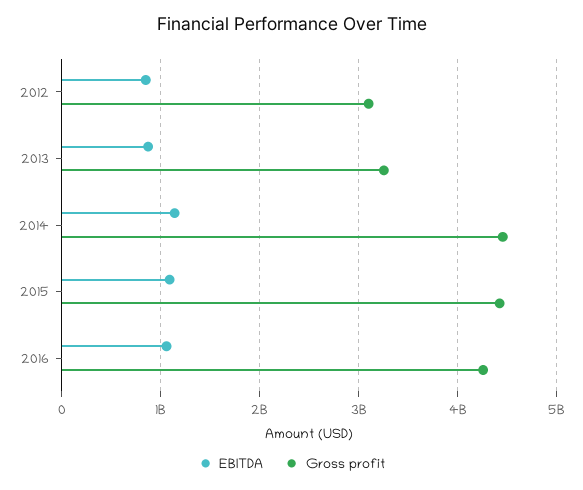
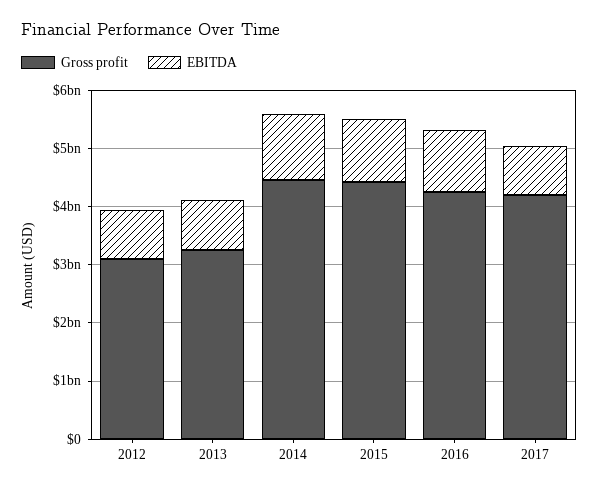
Gross profit, 2017: none -> 4200000000
EBITDA, 2017: none -> 800000000

